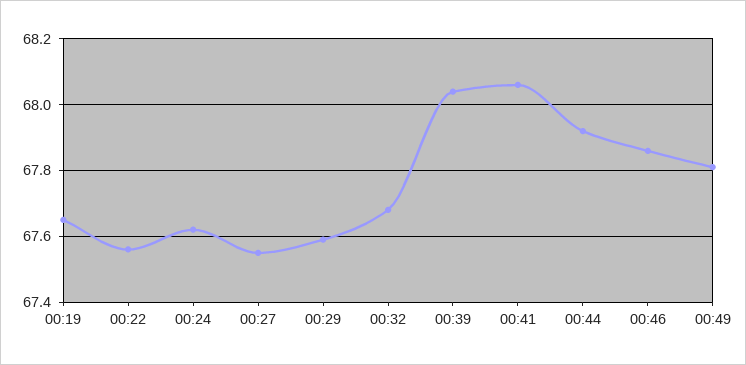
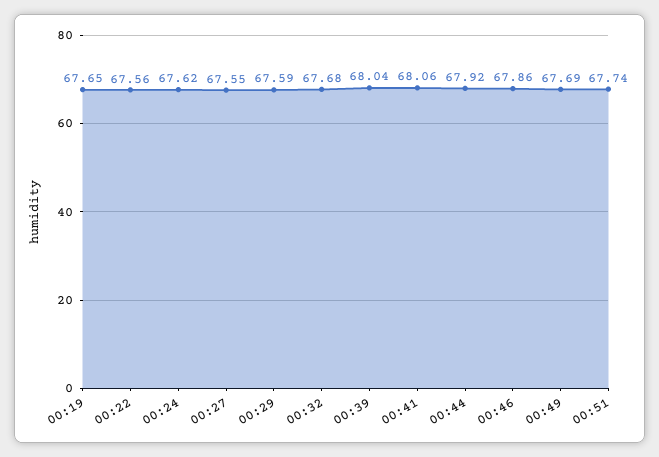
00:49: 67.8 -> 67.69
00:51: none -> 67.74

